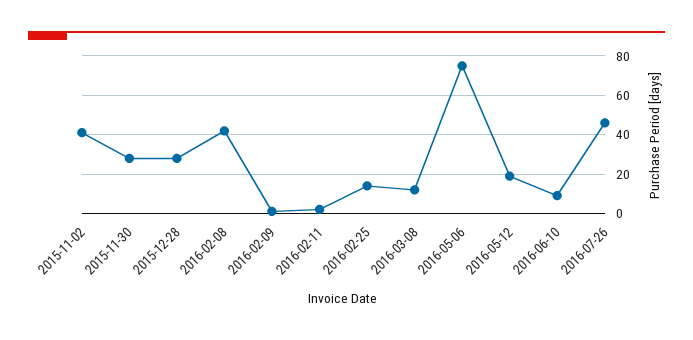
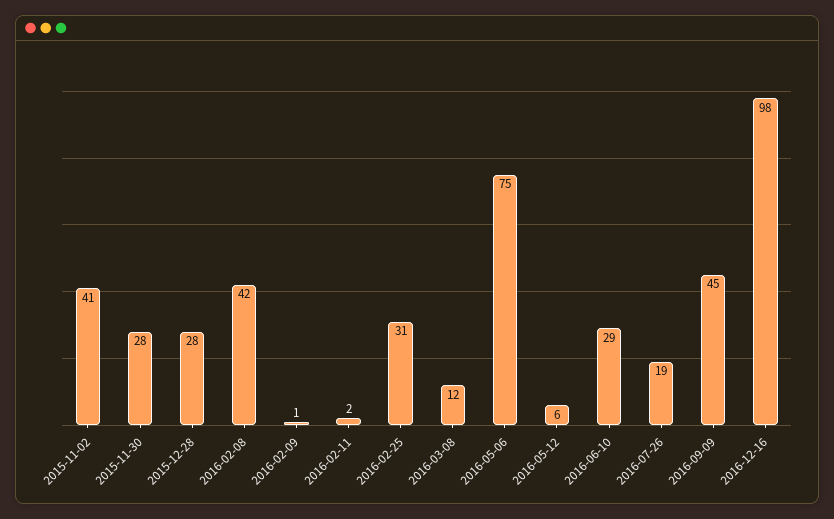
2016-02-25: 15 -> 31
2016-05-12: 20 -> 6
2016-06-10: 10 -> 29
2016-07-26: 45 -> 19
2016-09-09: none -> 45
2016-12-16: none -> 98

